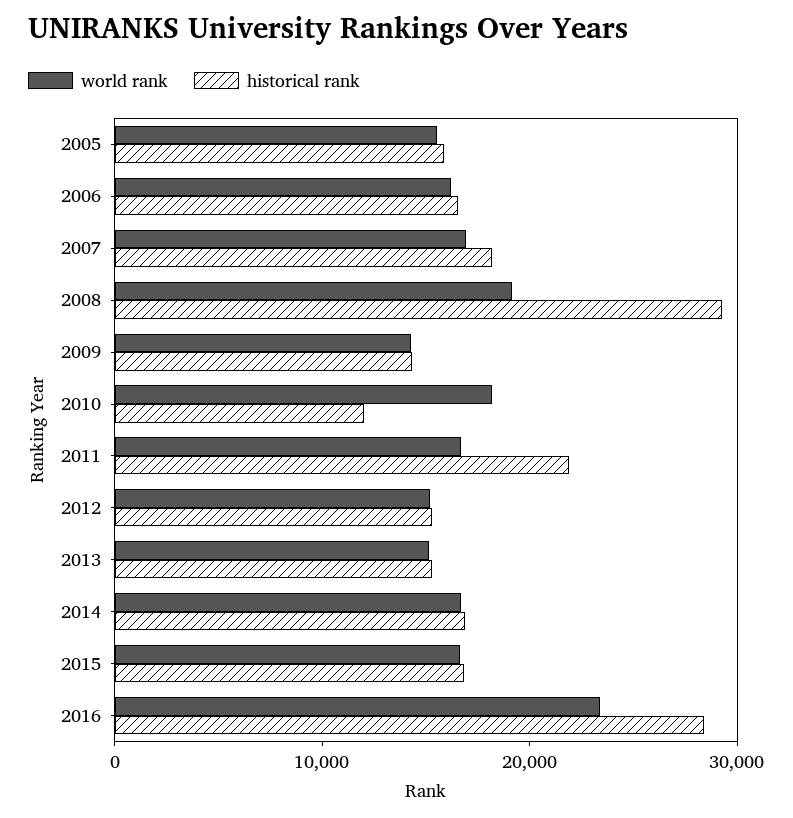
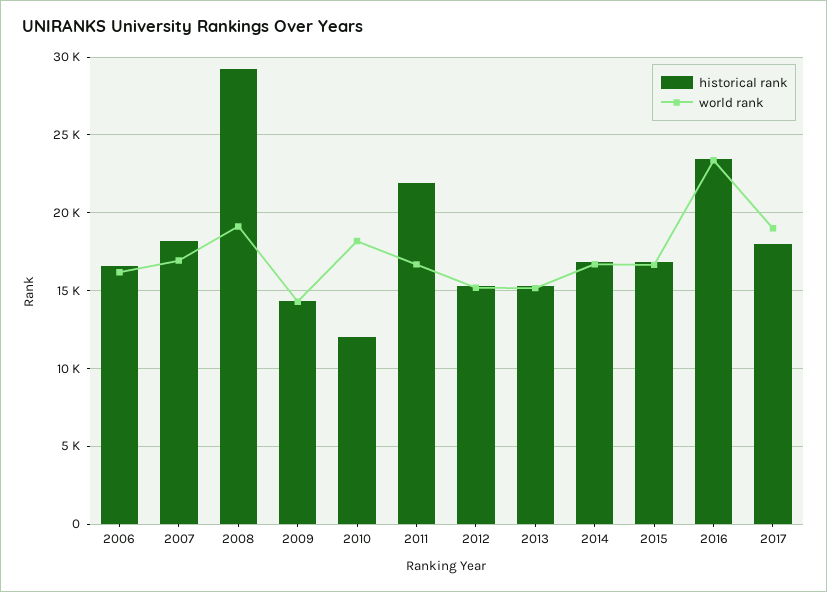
world rank, 2005: 16000 -> none
historical rank, 2005: 16000 -> none
historical rank, 2016: 28000 -> 23500
historical rank, 2017: none -> 18000
world rank, 2017: none -> 19000

